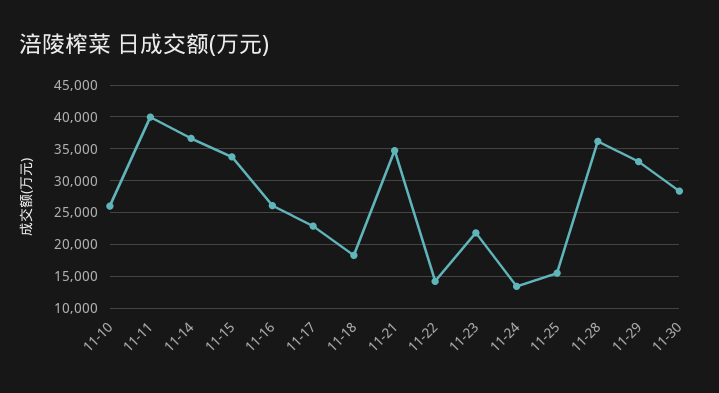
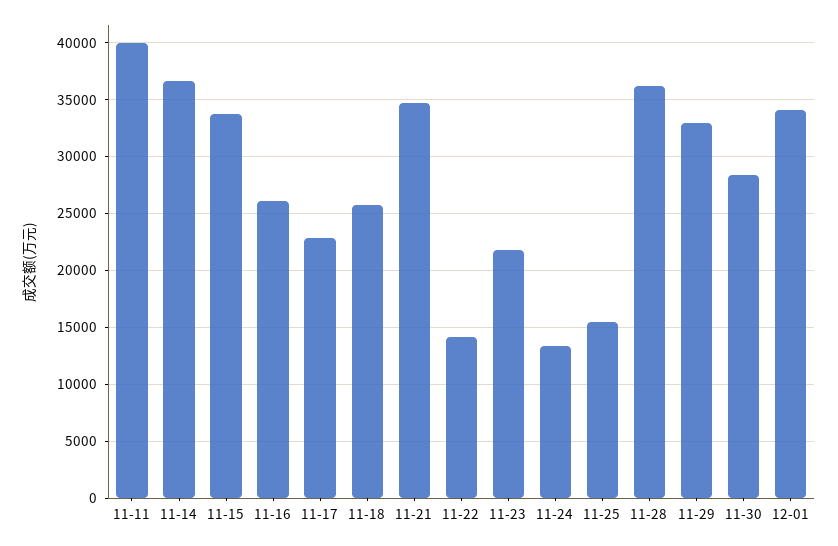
11-10: 26000 -> none
11-18: 18000 -> 26000
12-01: none -> 34000

